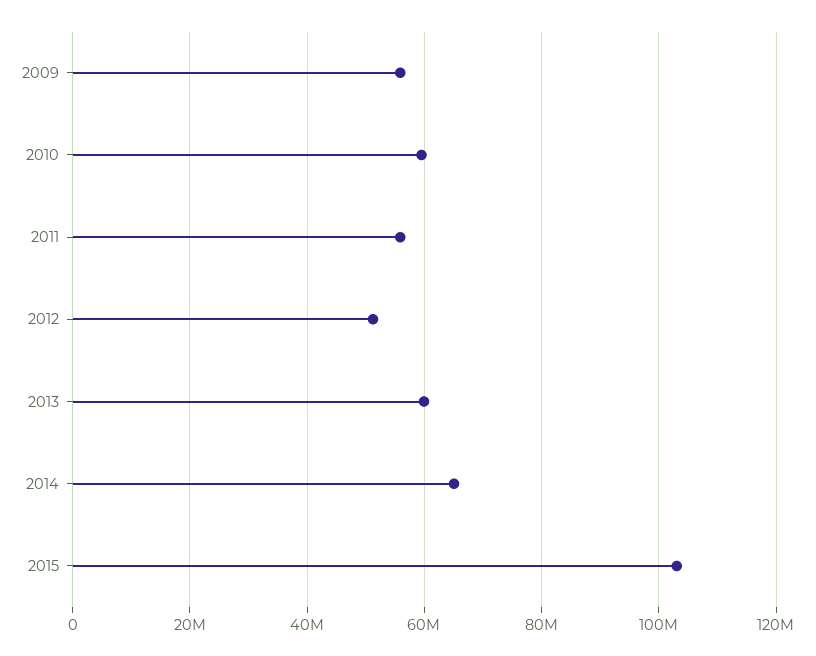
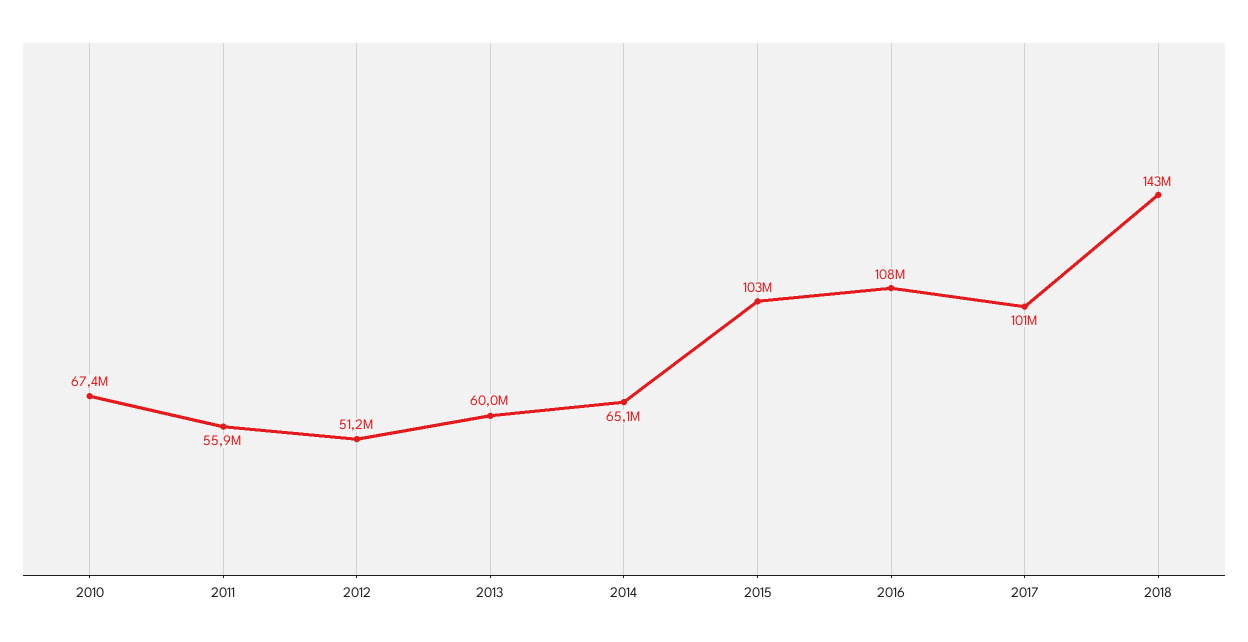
2009: 56000000 -> none
2010: 60000000 -> 67400000
2016: none -> 108000000
2017: none -> 101000000
2018: none -> 143000000

